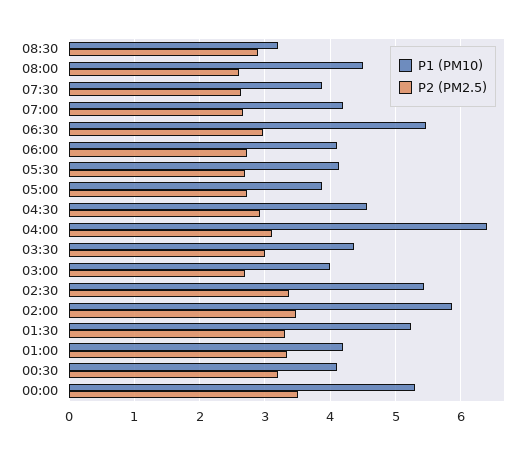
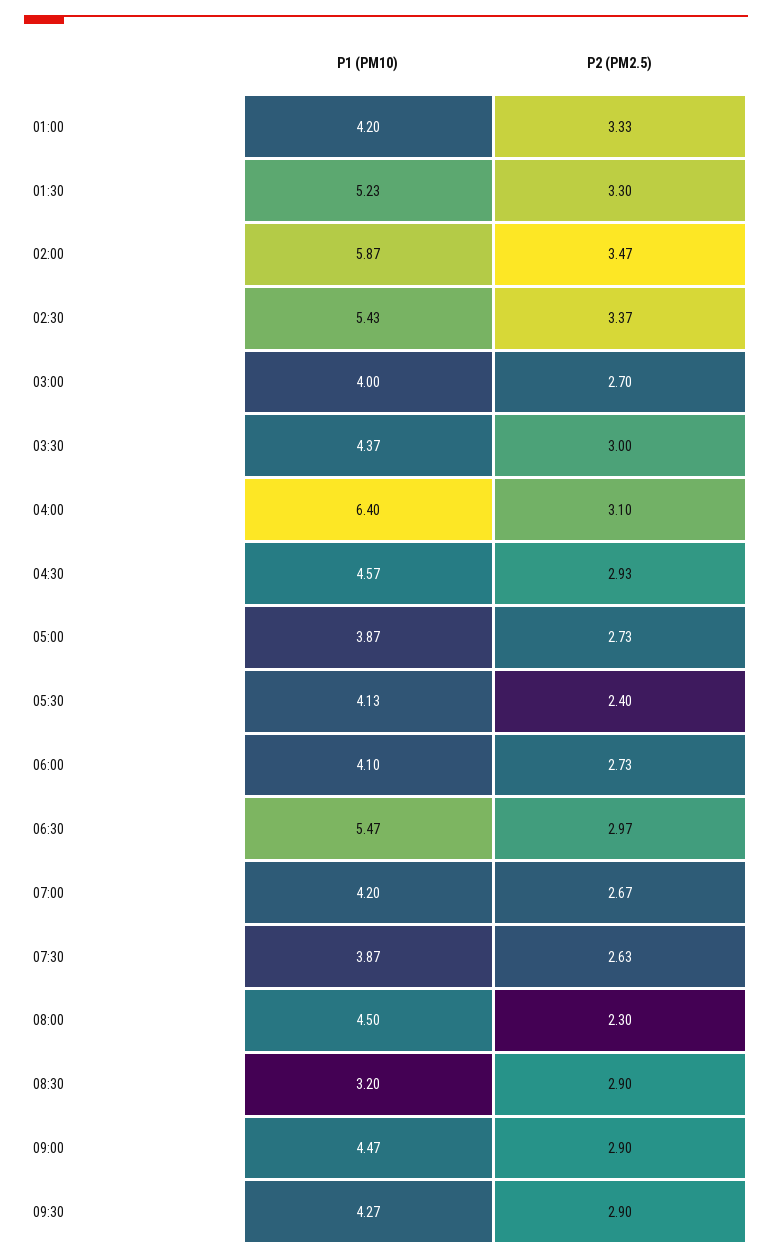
P2 (PM2.5), 08:00: 2.6 -> 2.3
P2 (PM2.5), 05:30: 2.7 -> 2.4
P1 (PM10), 00:30: 4.1 -> none
P2 (PM2.5), 00:30: 3.2 -> none
P1 (PM10), 00:00: 5.3 -> none
P2 (PM2.5), 00:00: 3.5 -> none
P1 (PM10), 09:00: none -> 4.47
P2 (PM2.5), 09:00: none -> 2.9
P1 (PM10), 09:30: none -> 4.27
P2 (PM2.5), 09:30: none -> 2.9

